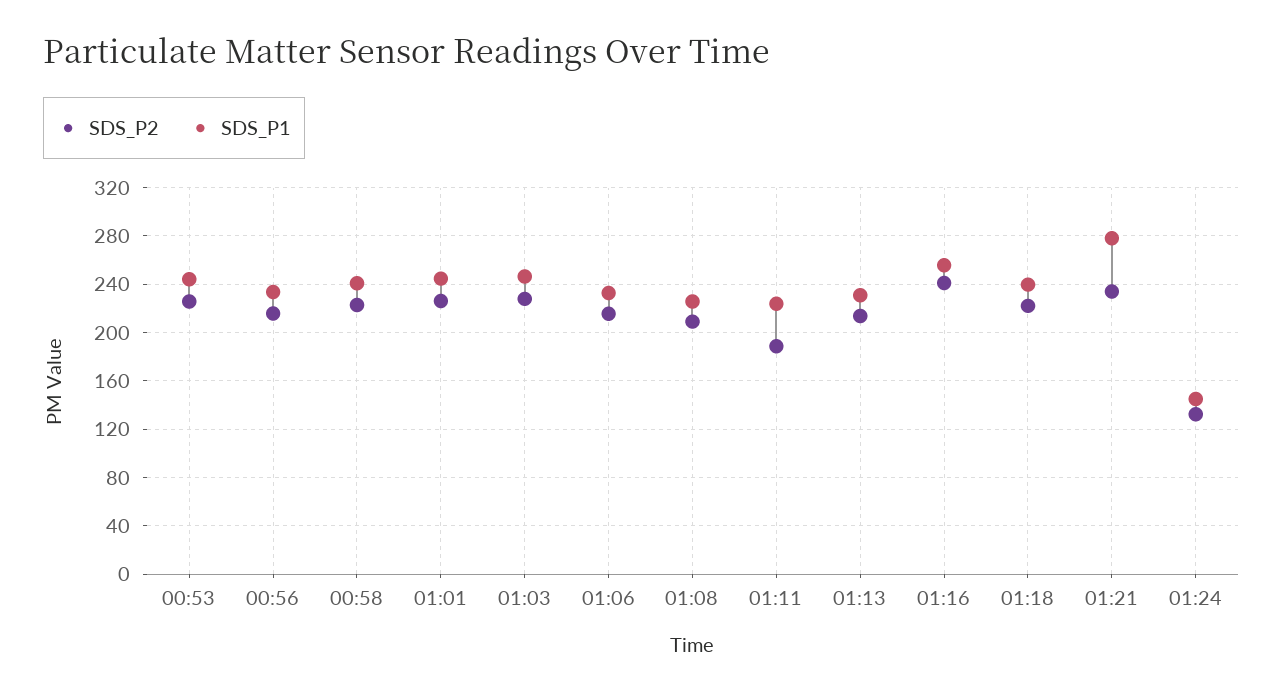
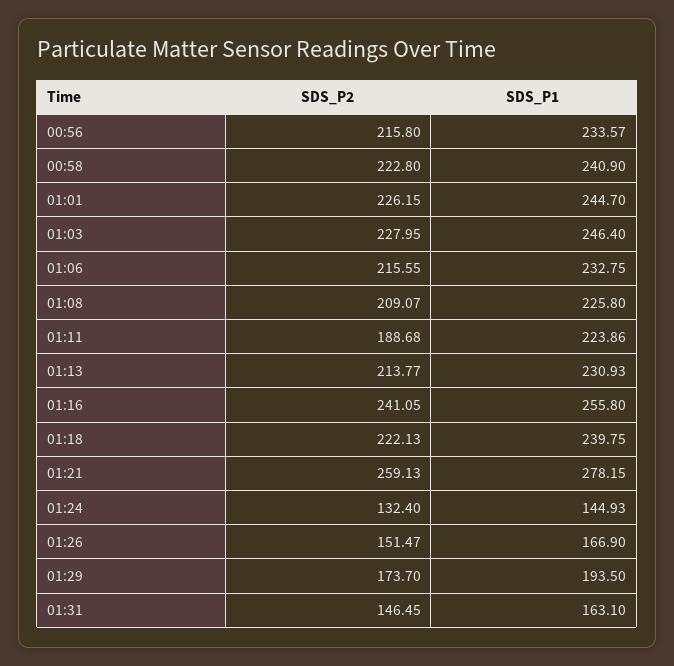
SDS_P2, 00:53: 225 -> none
SDS_P1, 00:53: 245 -> none
SDS_P2, 01:21: 235 -> 259.13
SDS_P2, 01:26: none -> 151.47
SDS_P1, 01:26: none -> 166.9
SDS_P2, 01:29: none -> 173.7
SDS_P1, 01:29: none -> 193.5
SDS_P2, 01:31: none -> 146.45
SDS_P1, 01:31: none -> 163.1

